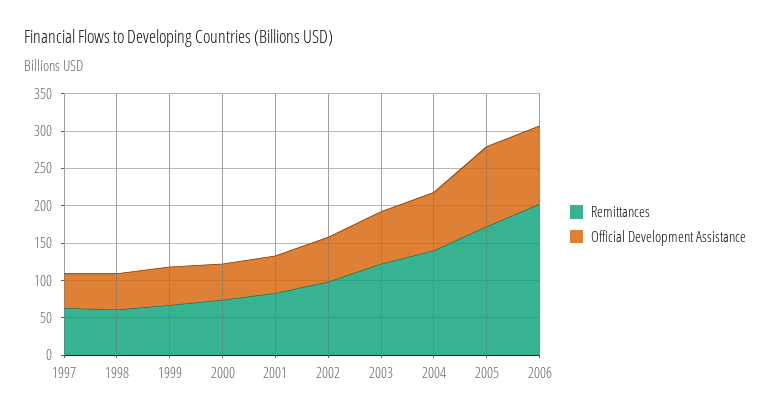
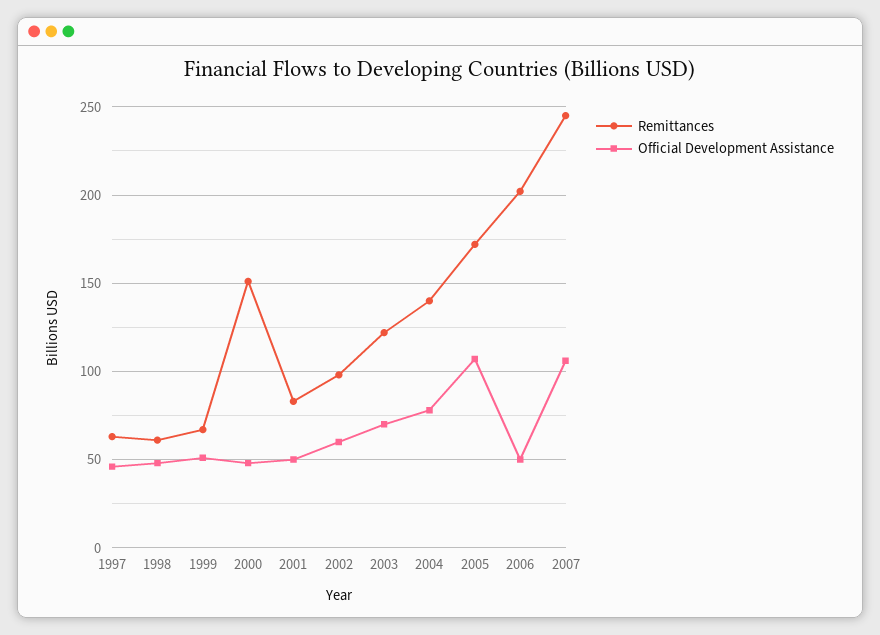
Remittances, 2000: 75 -> 150
Official Development Assistance, 2006: 100 -> 50
Remittances, 2007: none -> 245
Official Development Assistance, 2007: none -> 105

